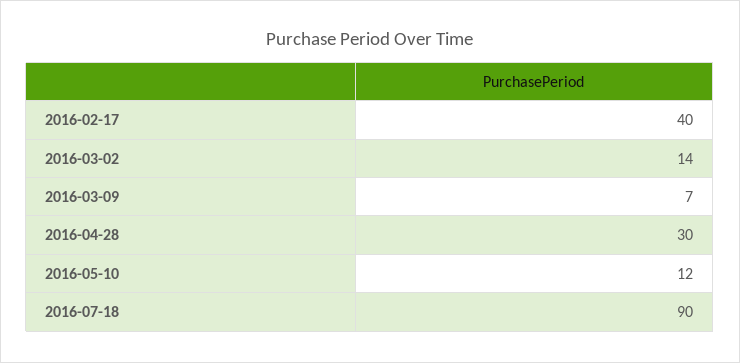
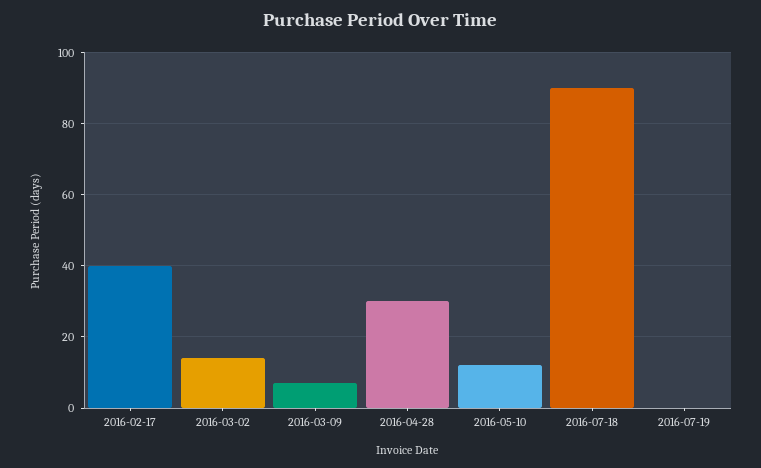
2016-07-19: none -> 0

